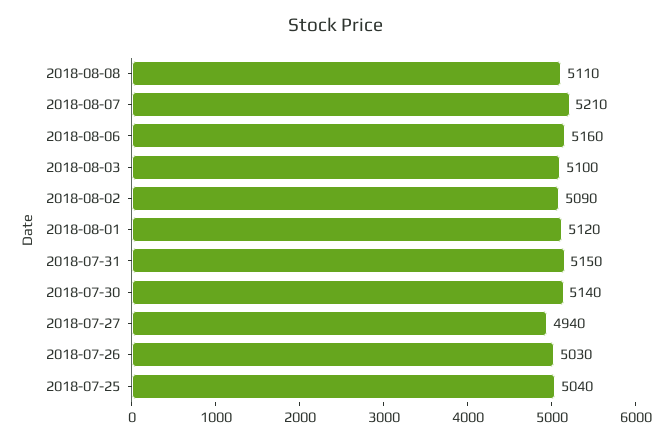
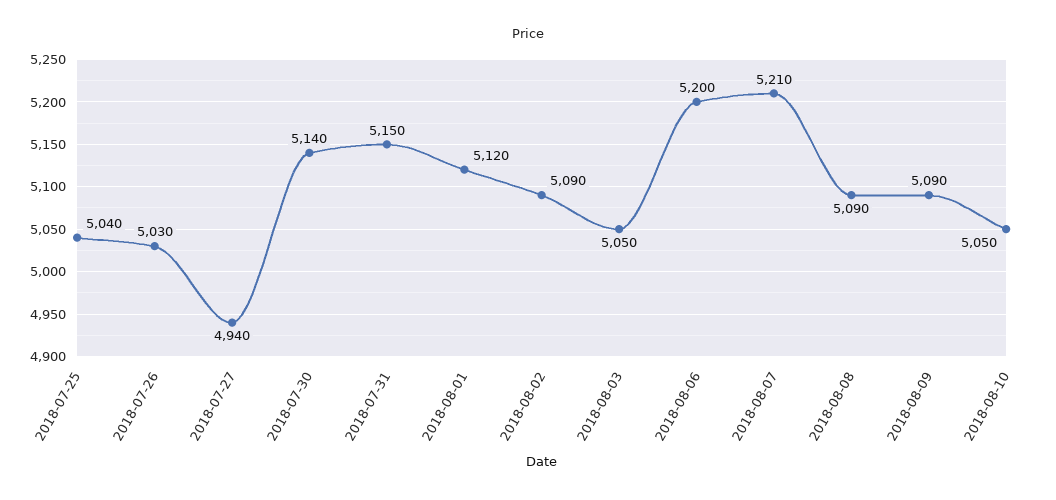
2018-08-08: 5110 -> 5090
2018-08-06: 5160 -> 5200
2018-08-03: 5100 -> 5050
2018-08-09: none -> 5090
2018-08-10: none -> 5050

